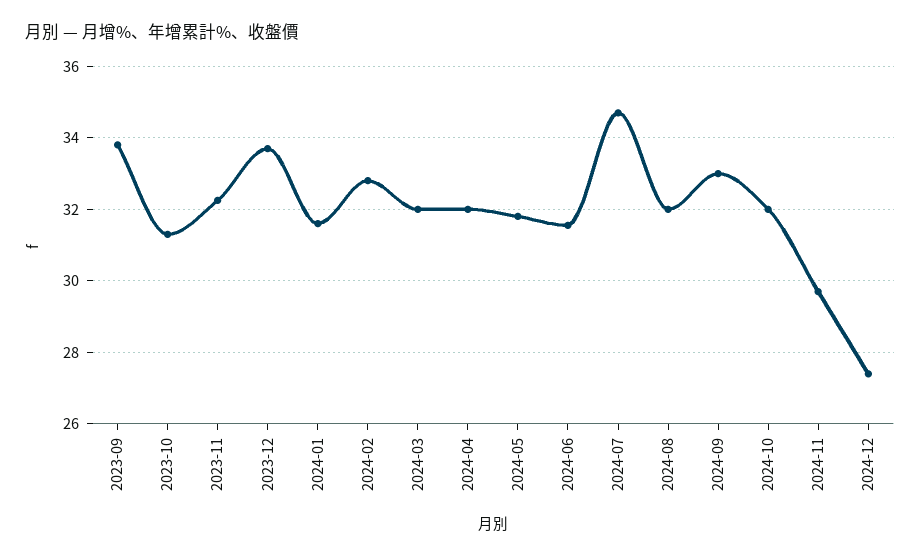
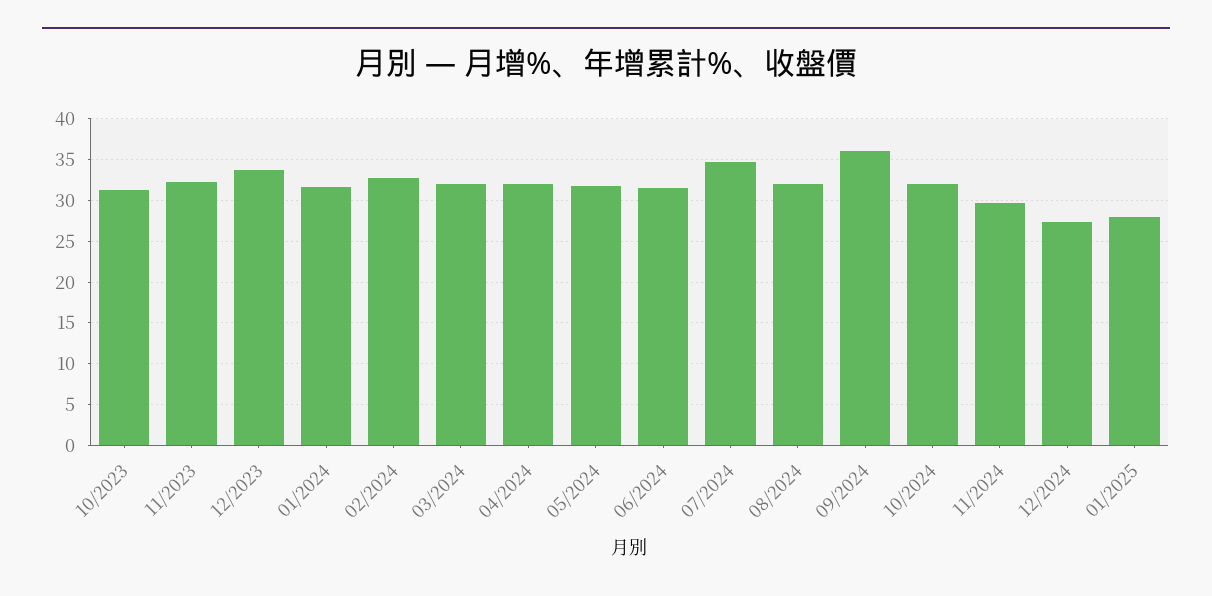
2023-09: 33.8 -> none
2024-09: 33 -> 36
01/2025: none -> 28

